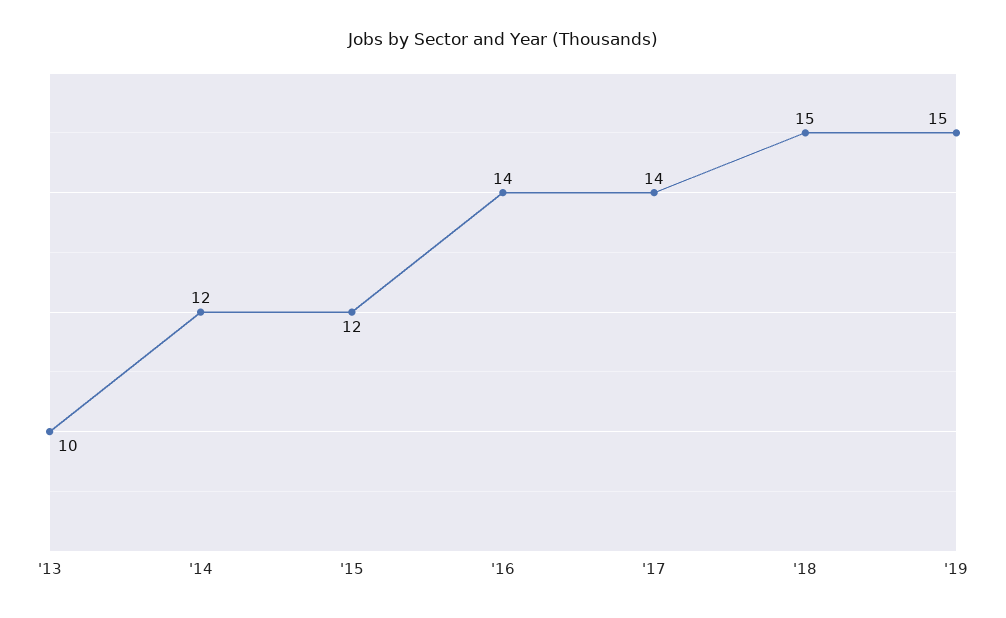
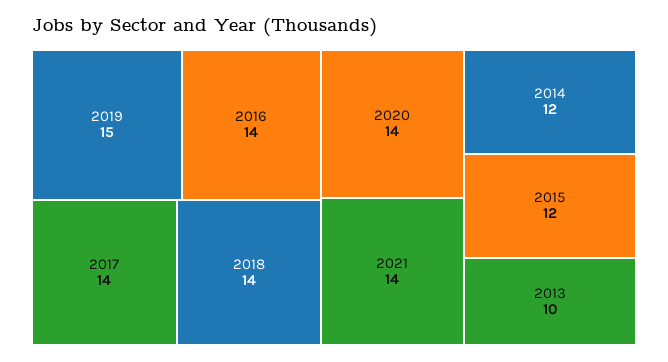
'18: 15 -> 14
2020: none -> 14
2021: none -> 14

